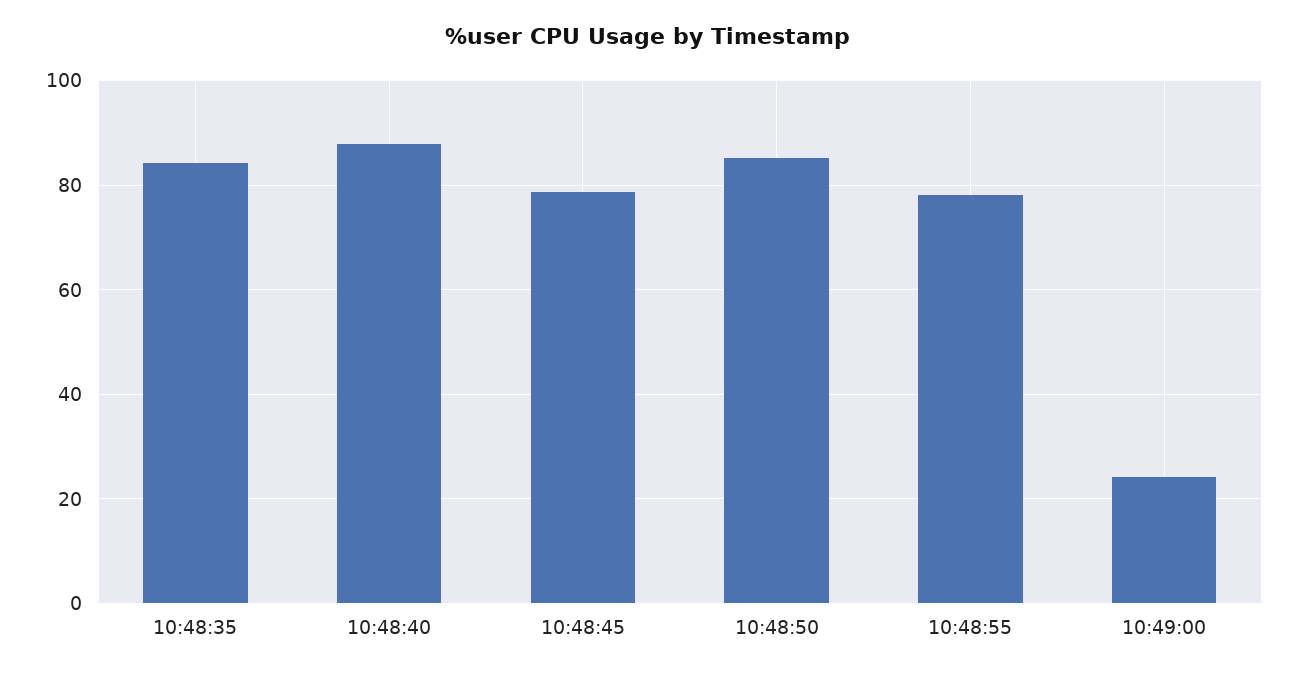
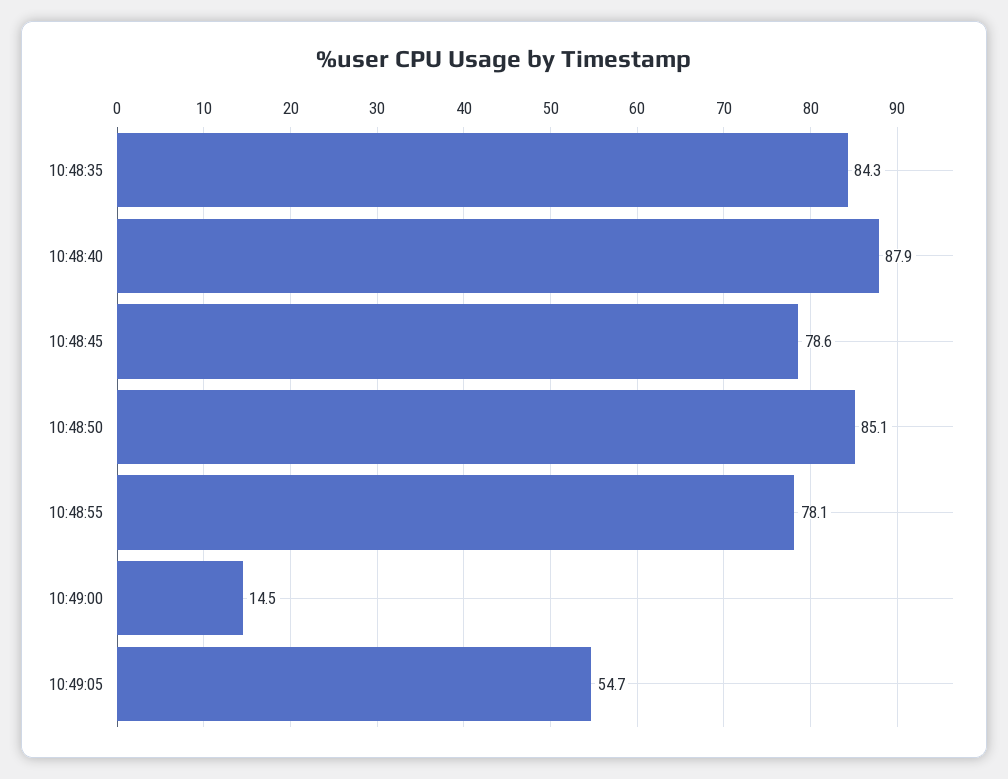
10:49:00: 24 -> 14.5
10:49:05: none -> 54.7

